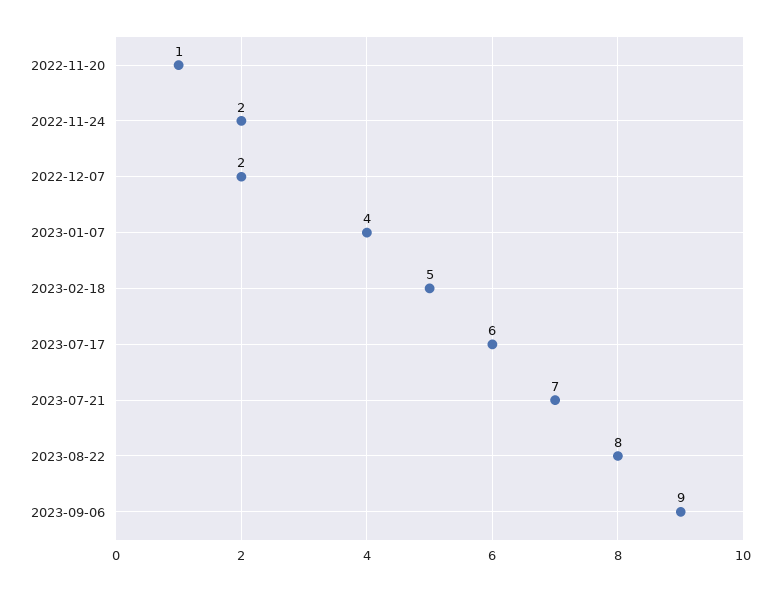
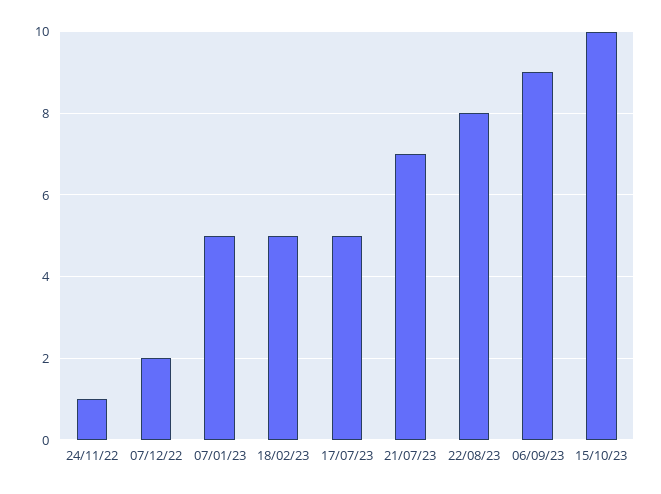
2022-11-20: 1 -> none
2022-11-24: 2 -> 1
2023-01-07: 4 -> 5
2023-07-17: 6 -> 5
15/10/23: none -> 10

